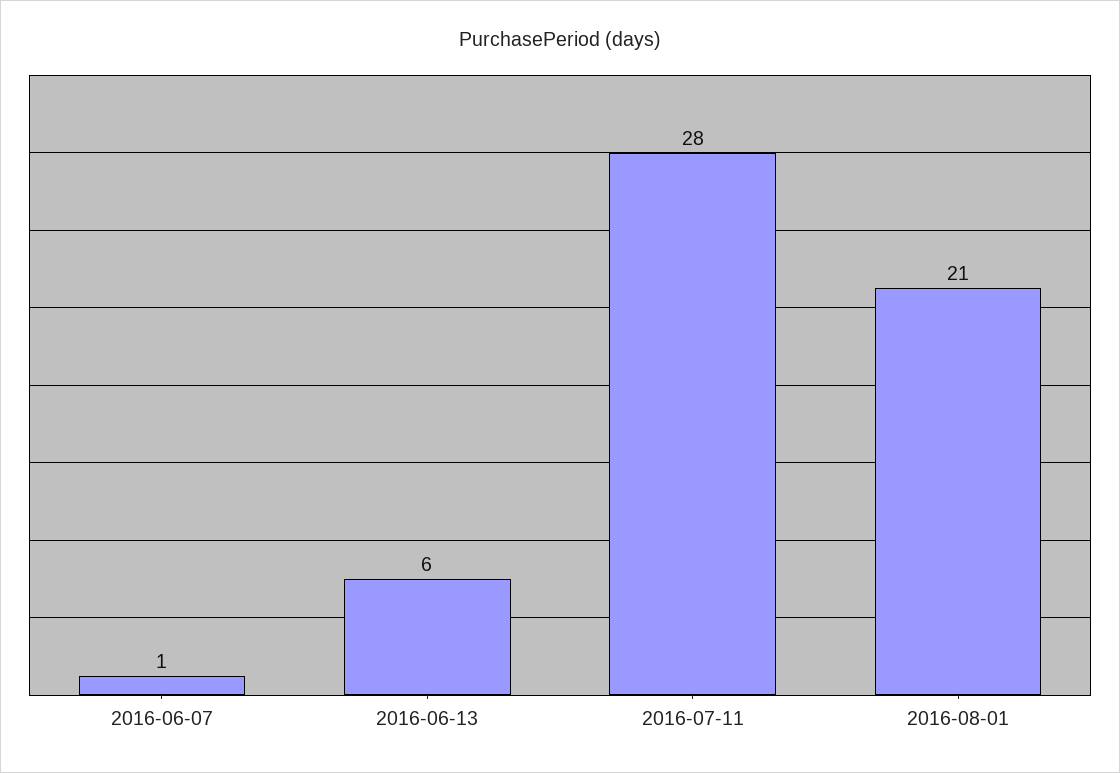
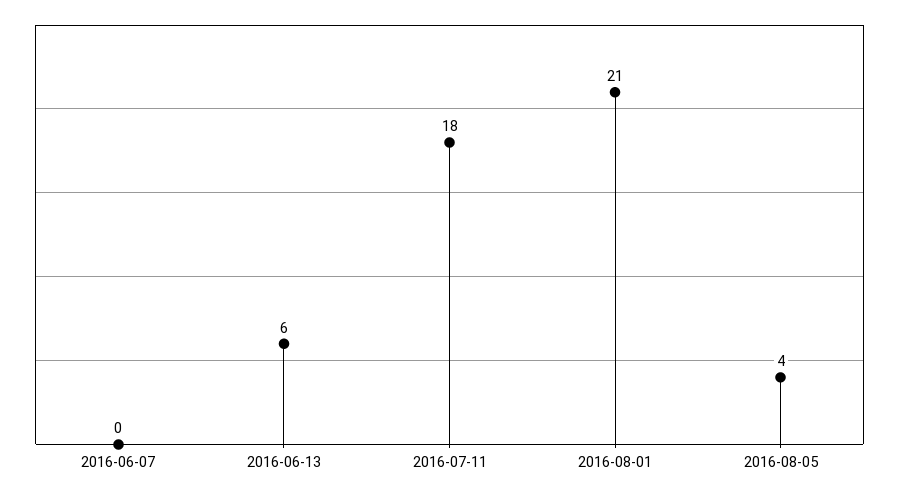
2016-06-07: 1 -> 0
2016-07-11: 28 -> 18
2016-08-05: none -> 4

